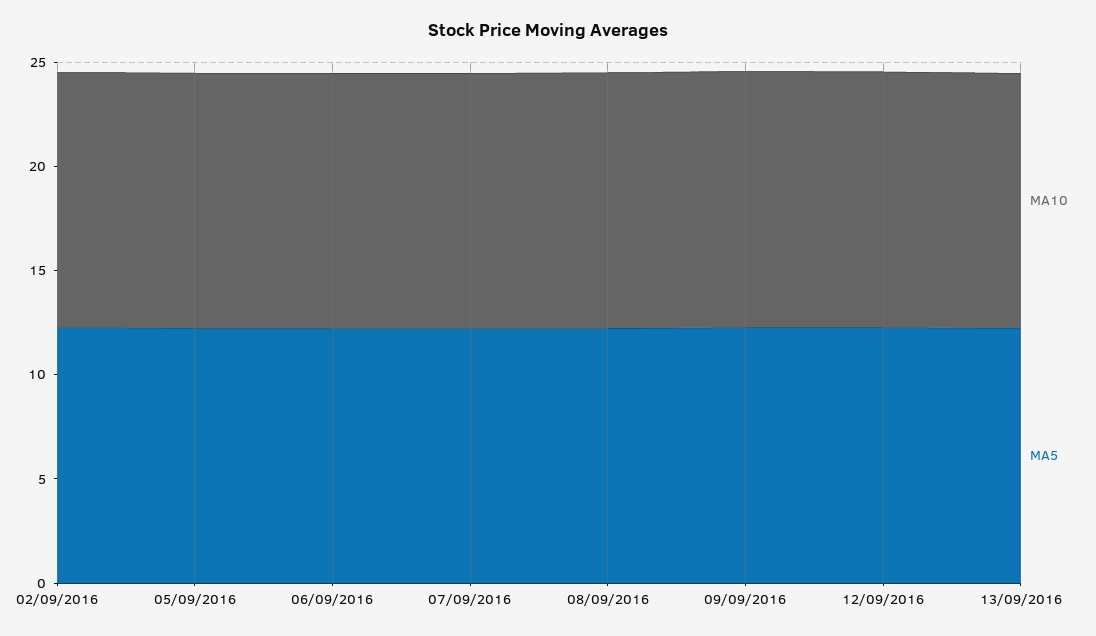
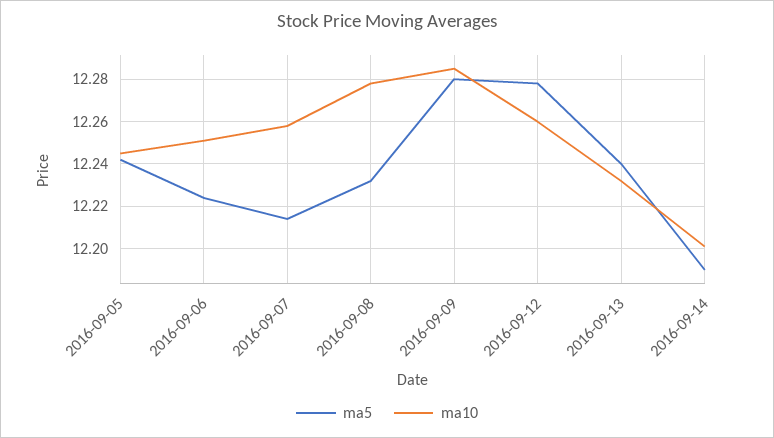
MA10, 02/09/2016: 12 -> none
MA5, 02/09/2016: 12 -> none
MA5, 2016-09-14: none -> 12.19
MA10, 2016-09-14: none -> 12.2

